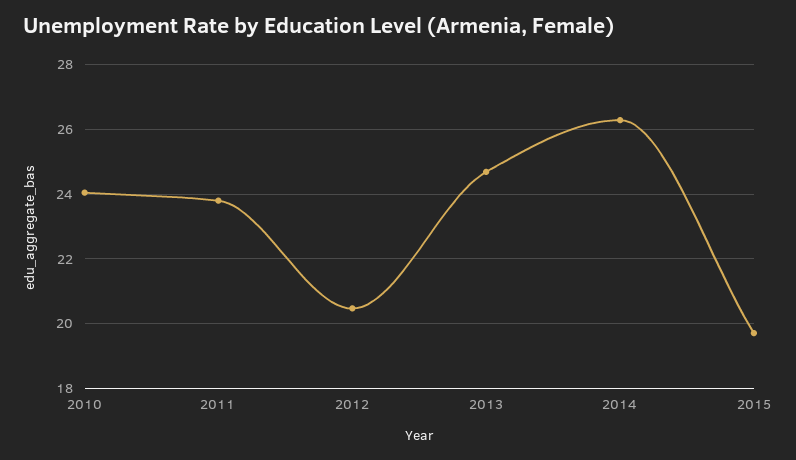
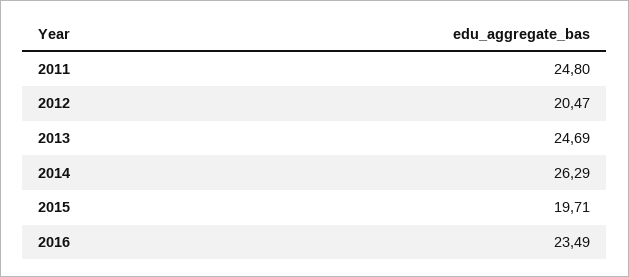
2010: 24 -> none
2011: 23.8 -> 24.8
2016: none -> 23.49

